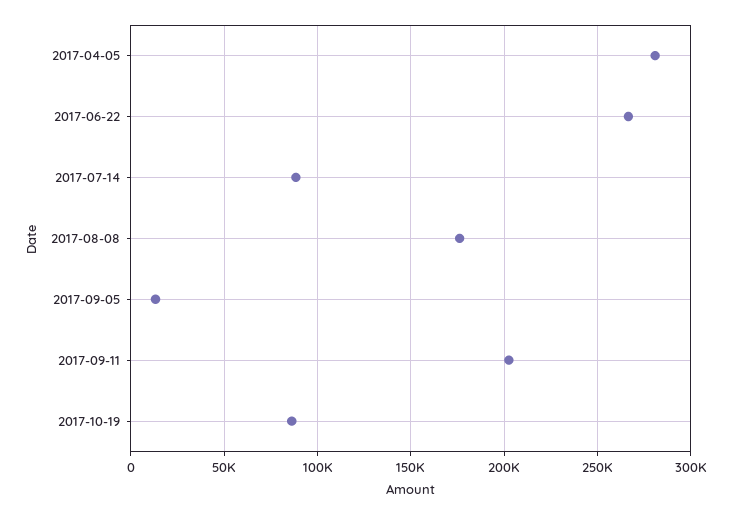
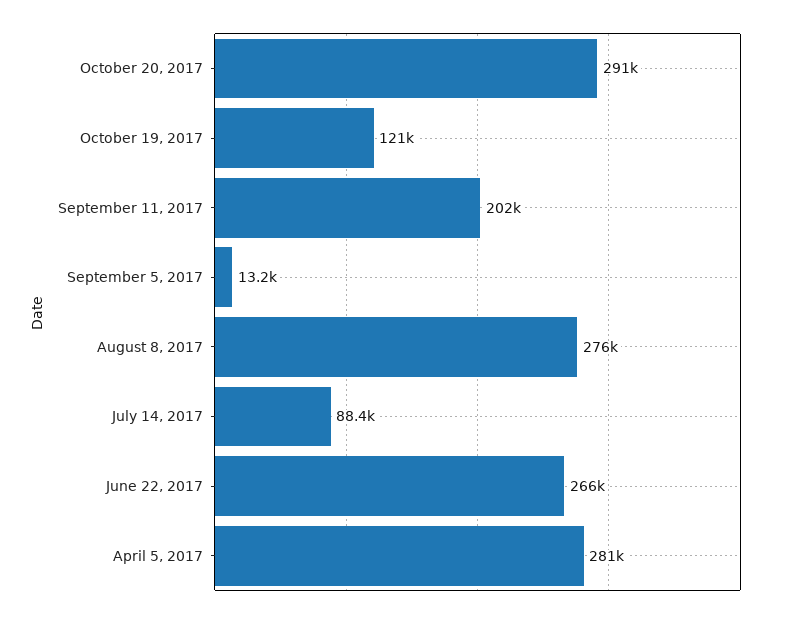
2017-08-08: 175000 -> 276000
2017-10-19: 85000 -> 121000
October 20, 2017: none -> 291000

